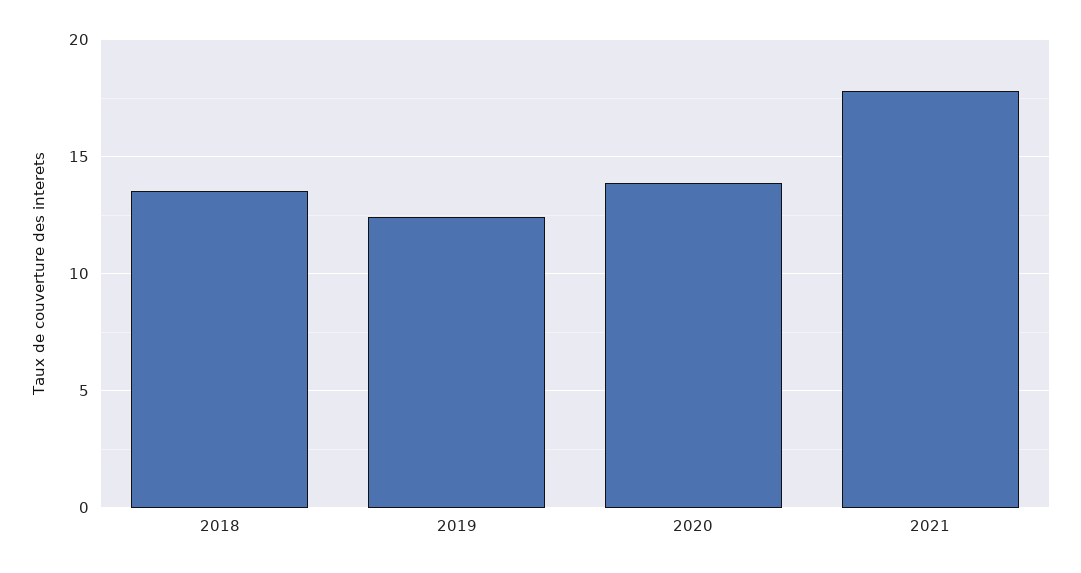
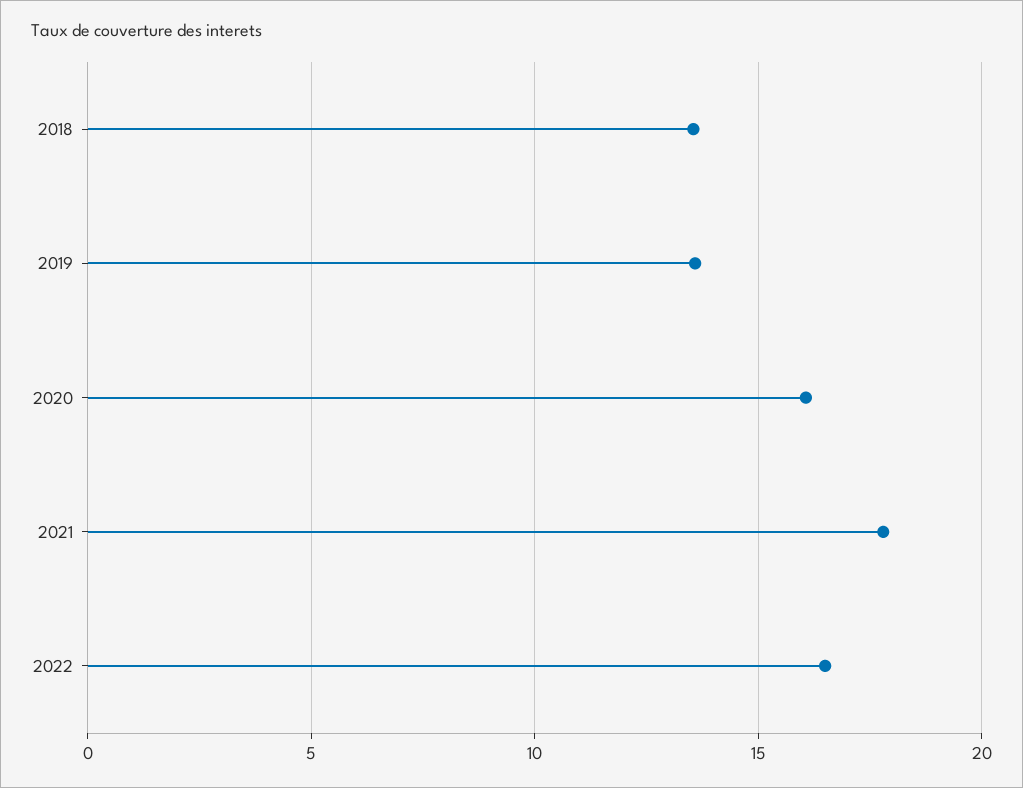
2019: 12.5 -> 13.5
2020: 14 -> 16
2022: none -> 16.5

